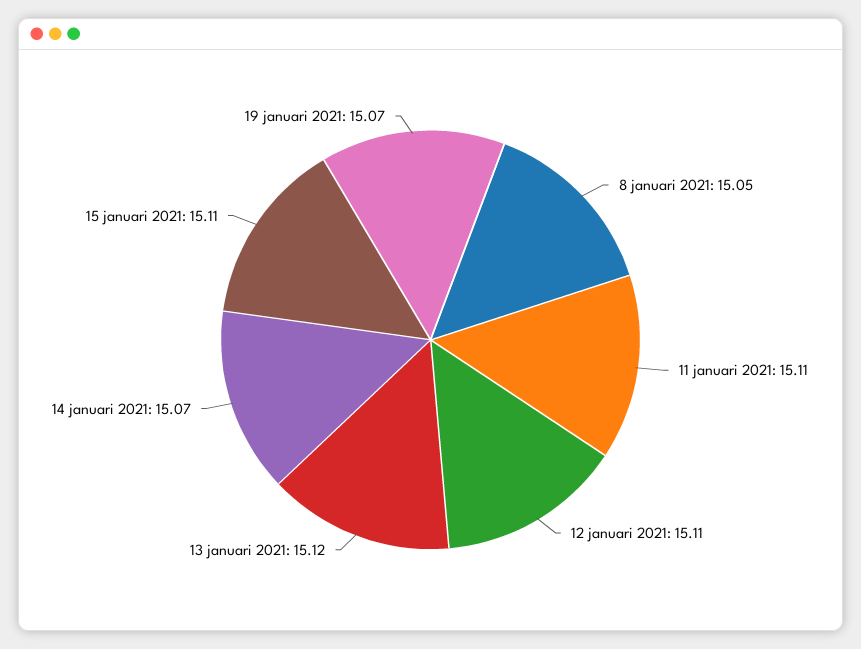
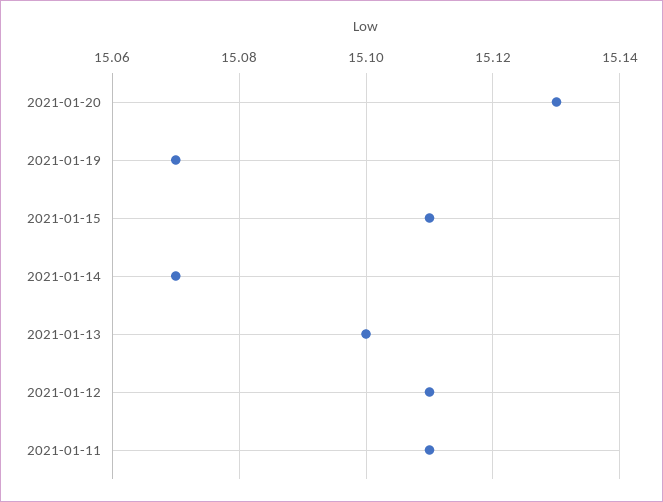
8 januari 2021: 15.05 -> none
13 januari 2021: 15.12 -> 15.1
2021-01-20: none -> 15.13

